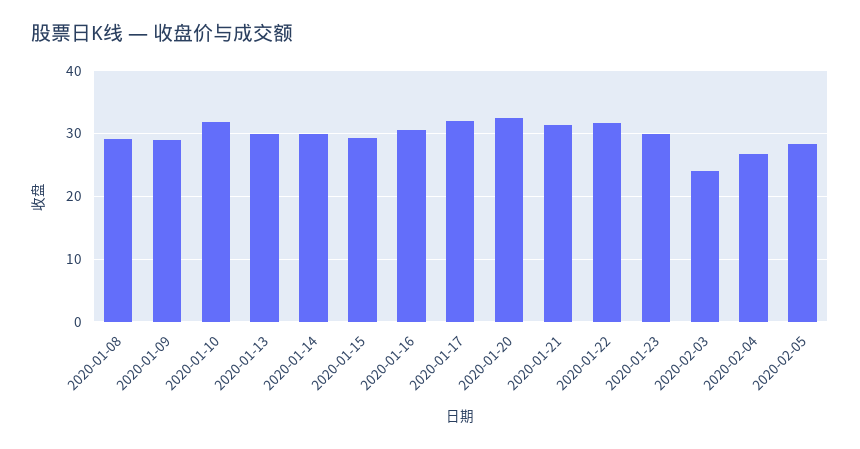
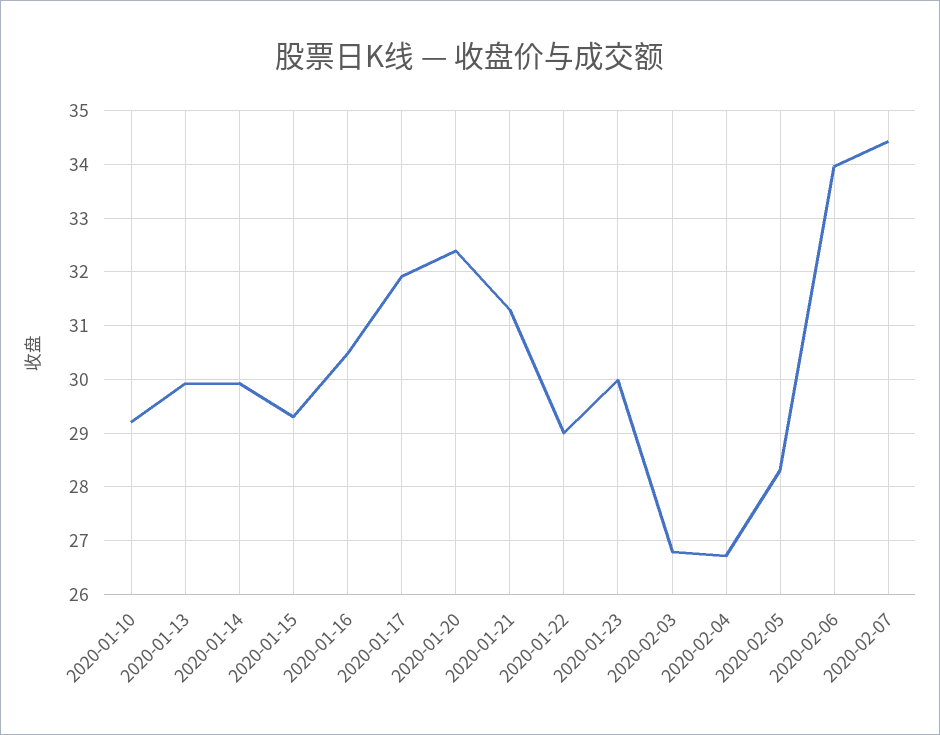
2020-01-08: 29 -> none
2020-01-09: 29 -> none
2020-01-10: 32 -> 29.2
2020-01-22: 32 -> 29
2020-02-03: 24 -> 26.8
2020-02-06: none -> 34
2020-02-07: none -> 34.4

